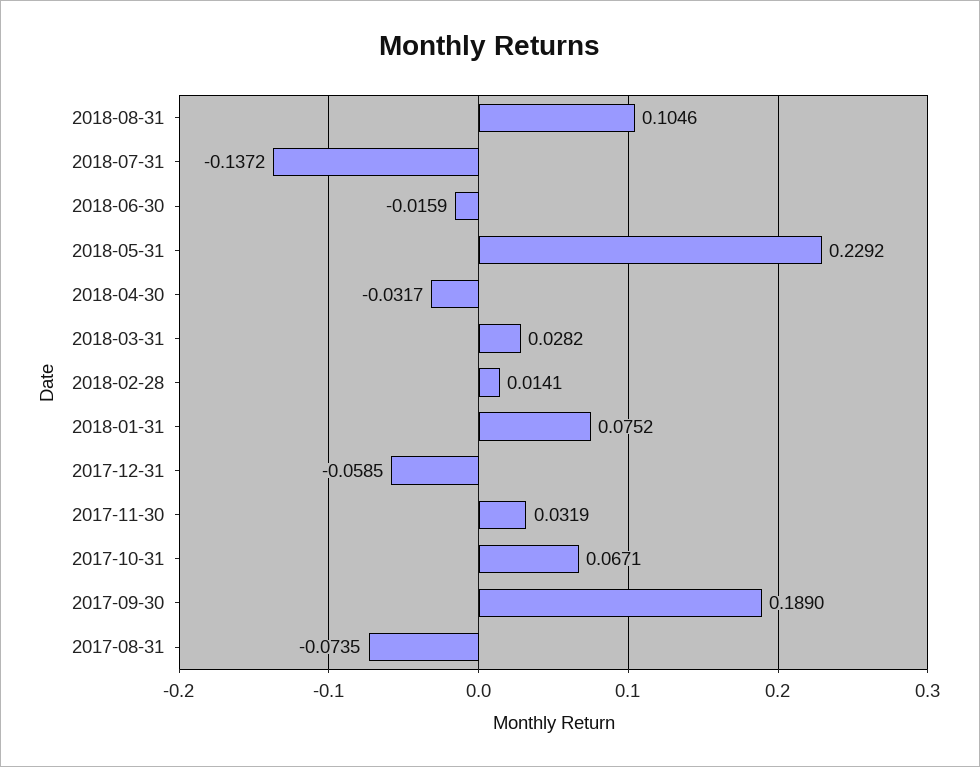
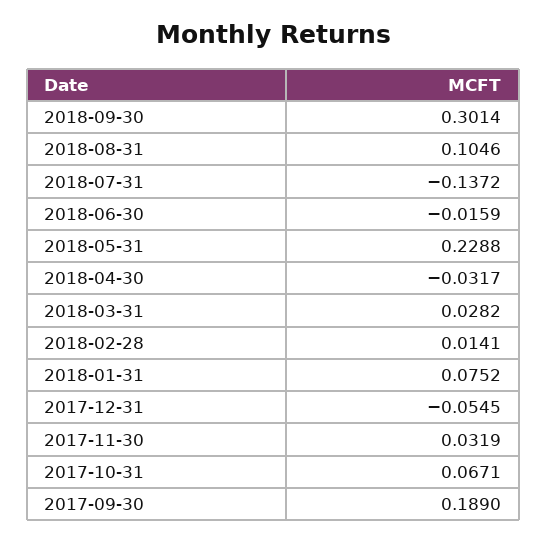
2018-05-31: 0.2292 -> 0.2288
2017-12-31: -0.0585 -> -0.0545
2017-08-31: -0.0735 -> none
2018-09-30: none -> 0.3014

